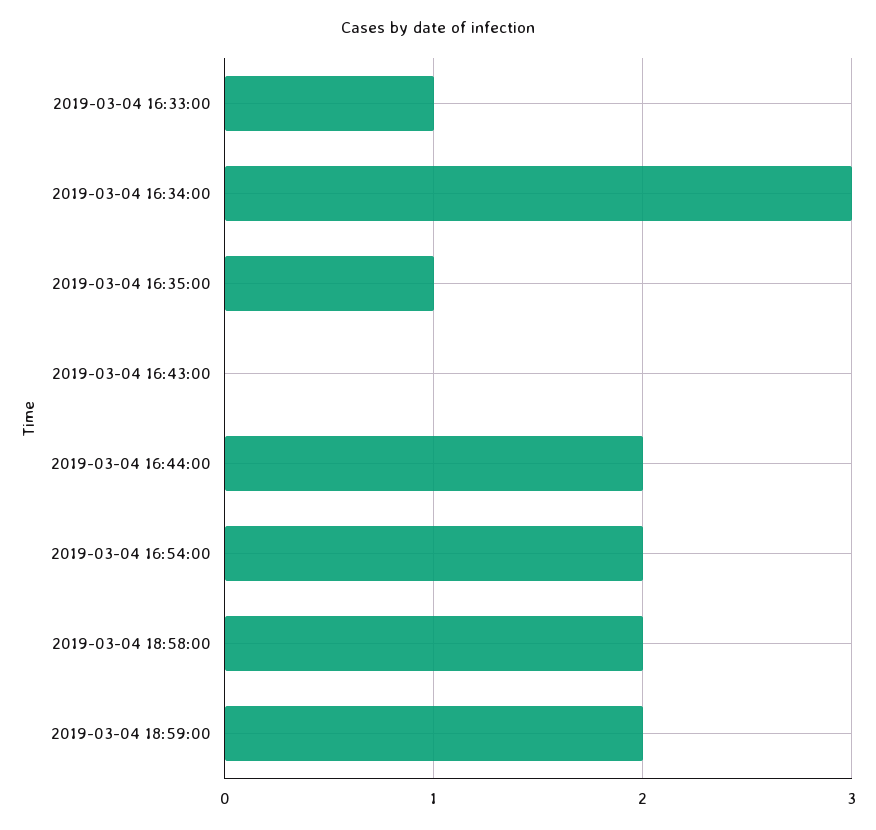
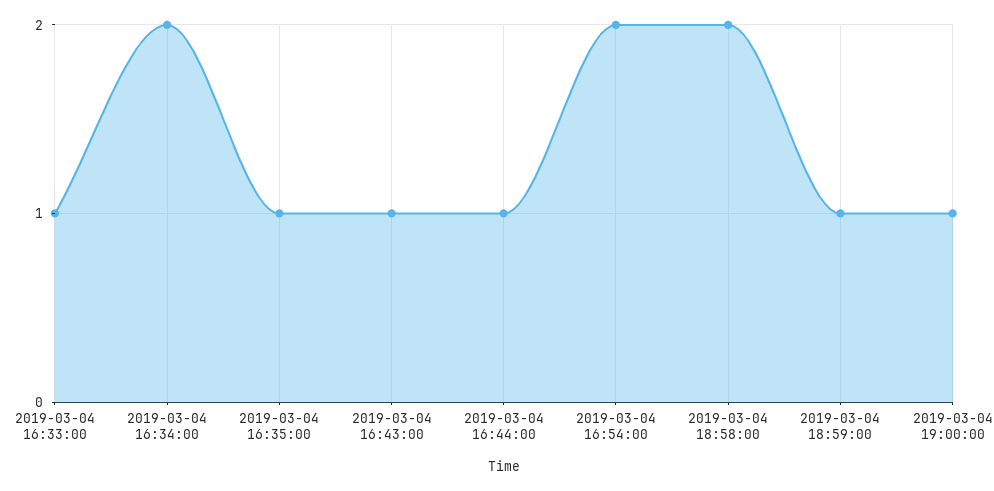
2019-03-04 16:34:00: 3 -> 2
2019-03-04 16:43:00: 0 -> 1
2019-03-04 16:44:00: 2 -> 1
2019-03-04 18:59:00: 2 -> 1
2019-03-04 19:00:00: none -> 1

